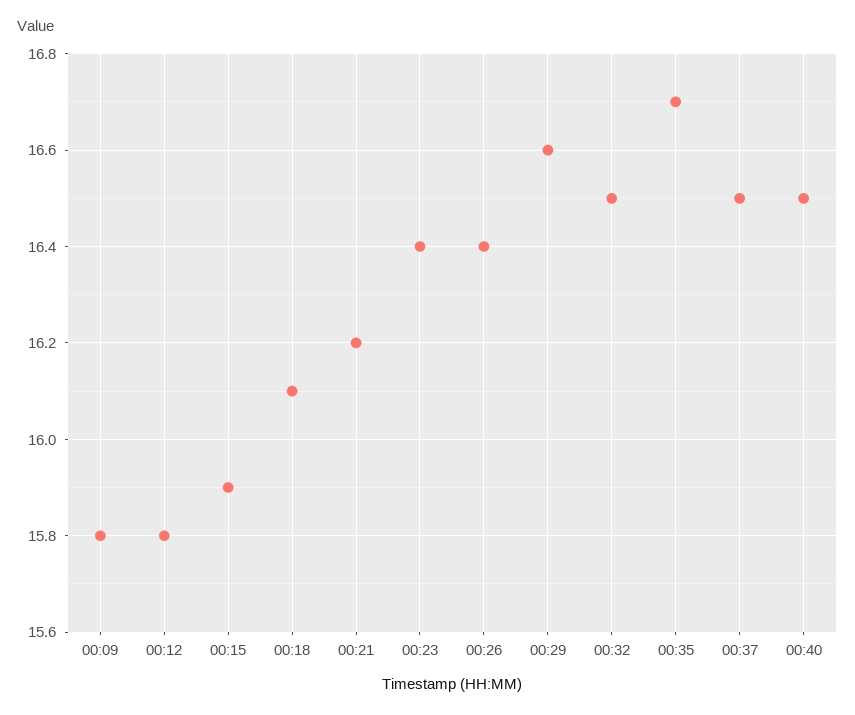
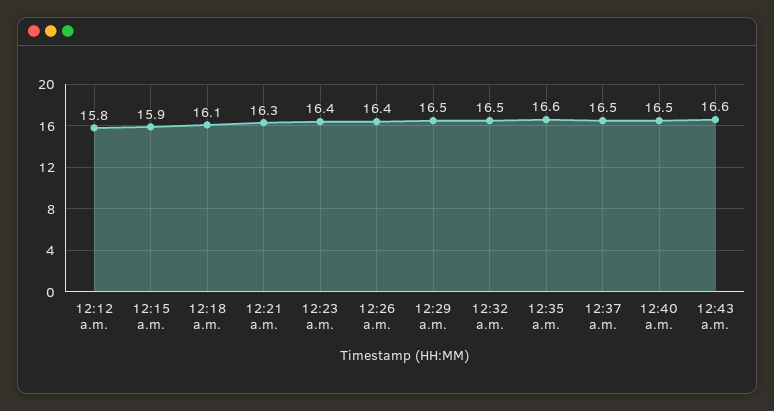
00:09: 15.8 -> none
00:21: 16.2 -> 16.3
00:29: 16.6 -> 16.5
00:35: 16.7 -> 16.6
12:43 a.m.: none -> 16.6

